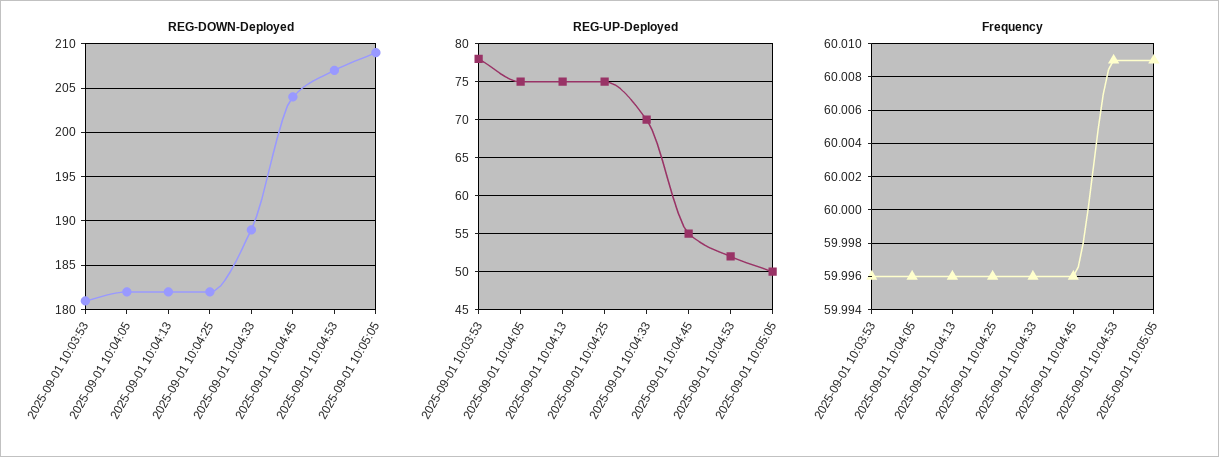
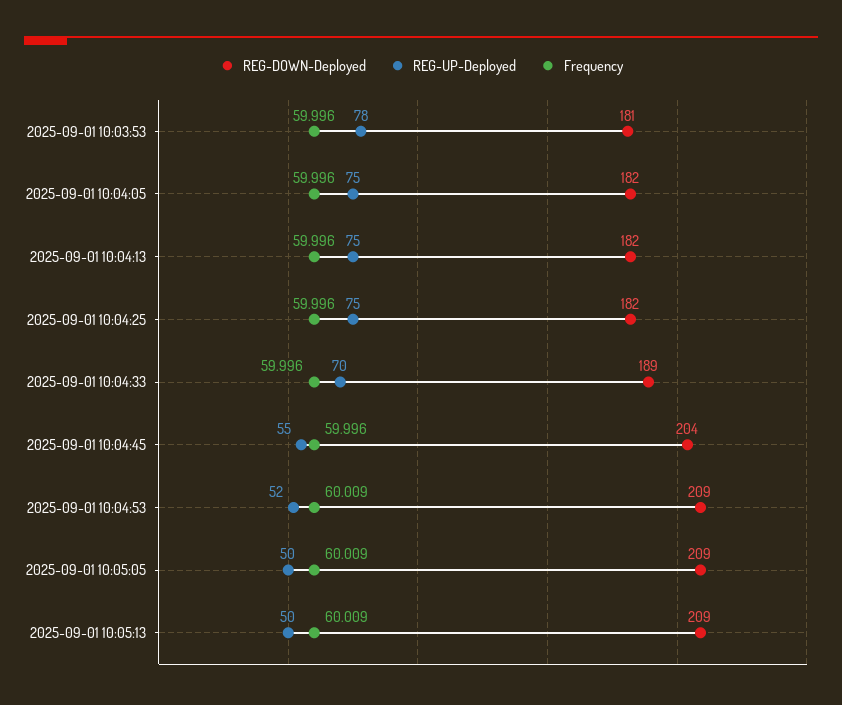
REG-DOWN-Deployed, 2025-09-01 10:04:53: 207 -> 209
REG-DOWN-Deployed, 2025-09-01 10:05:13: none -> 209
REG-UP-Deployed, 2025-09-01 10:05:13: none -> 50
Frequency, 2025-09-01 10:05:13: none -> 60.009

